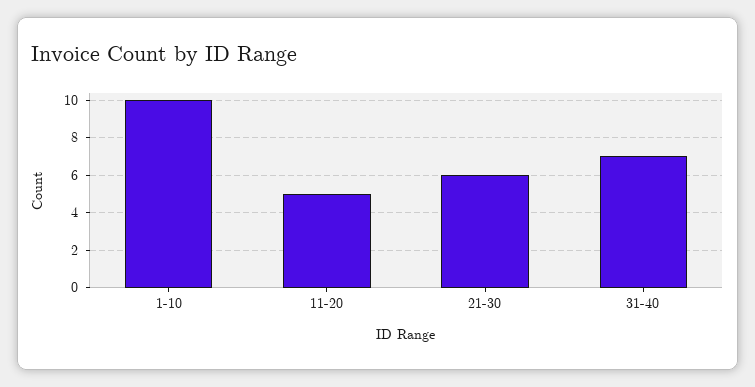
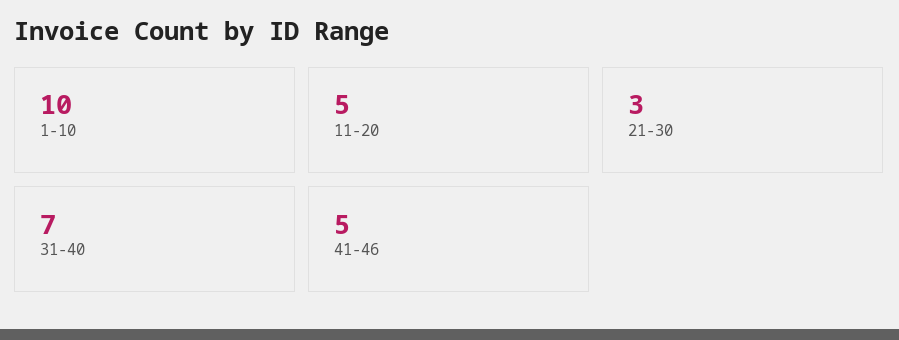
21-30: 6 -> 3
41-46: none -> 5

